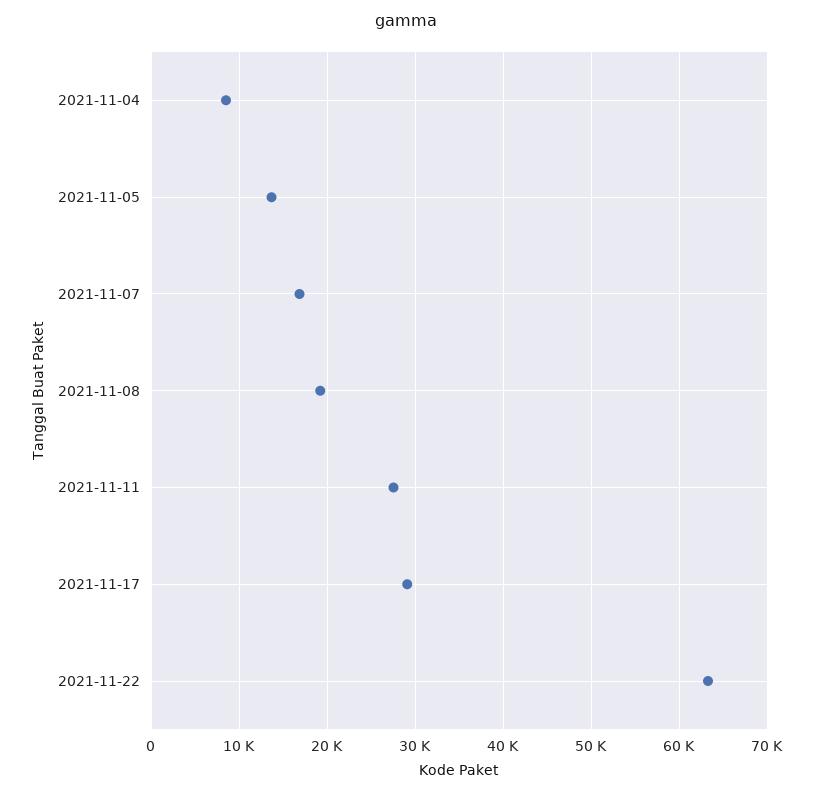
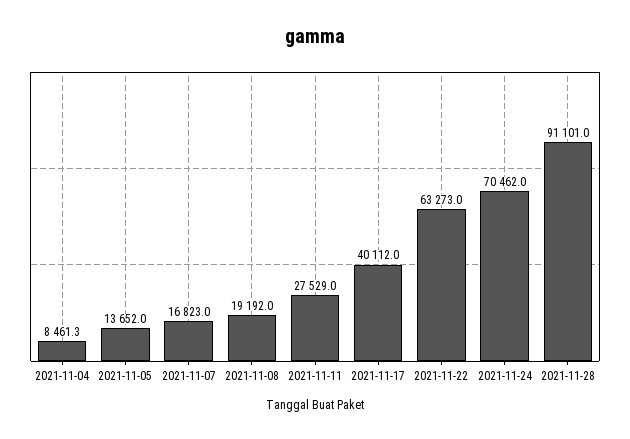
2021-11-17: 29000 -> 40112
2021-11-24: none -> 70462
2021-11-28: none -> 91101

